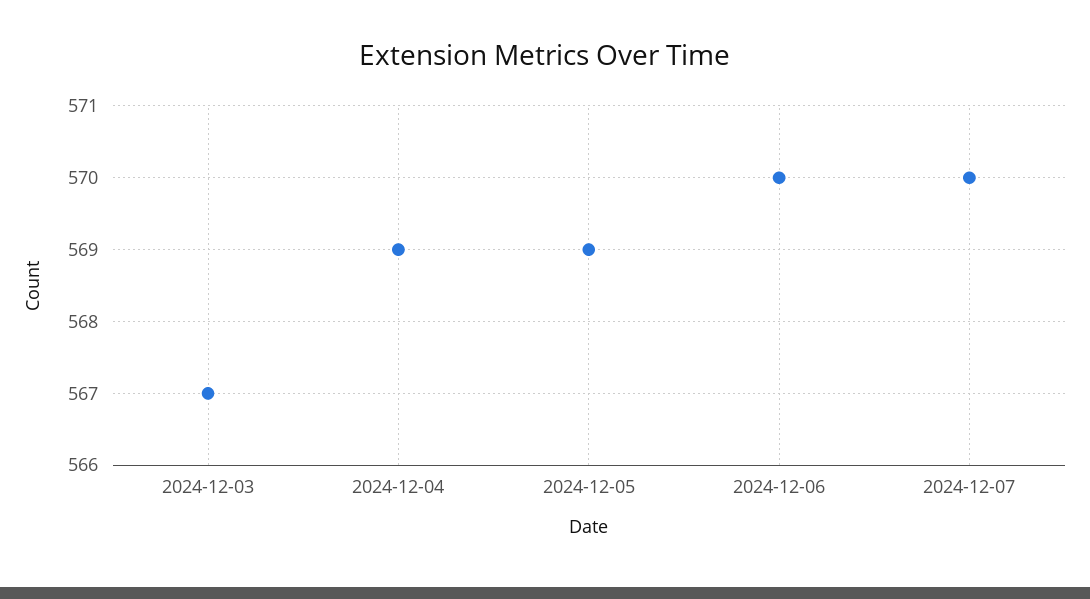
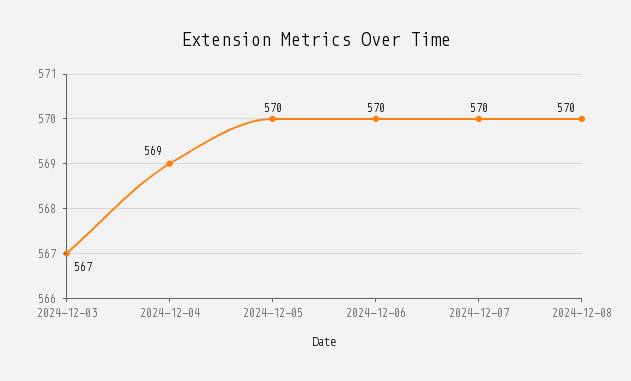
2024-12-05: 569 -> 570
2024-12-08: none -> 570

